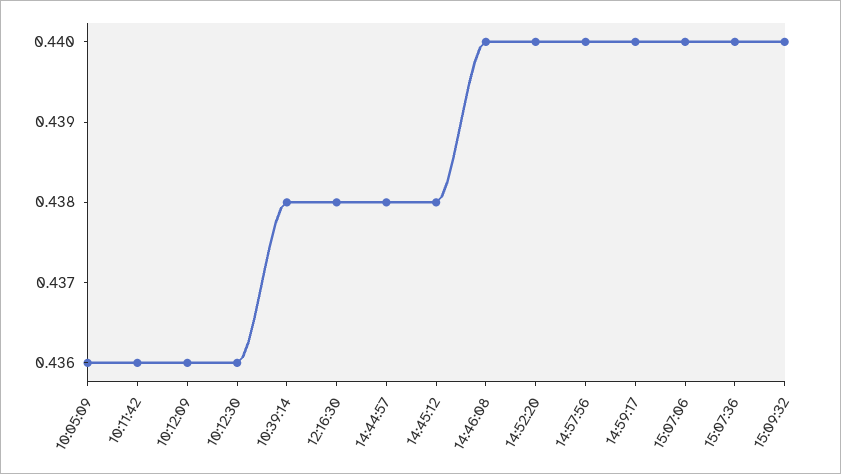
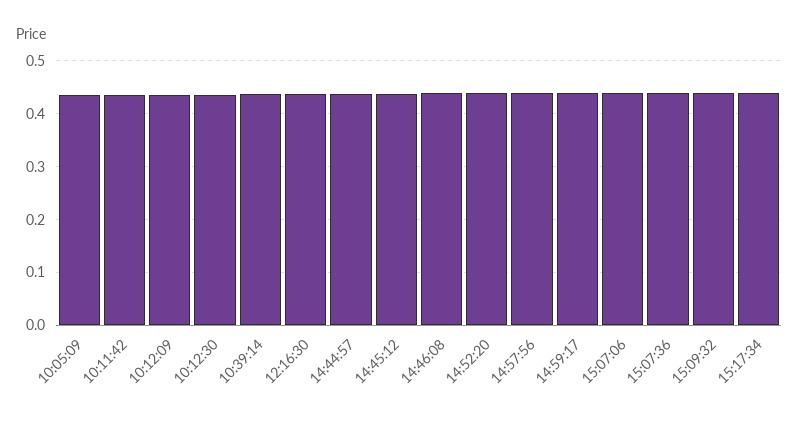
15:17:34: none -> 0.44

